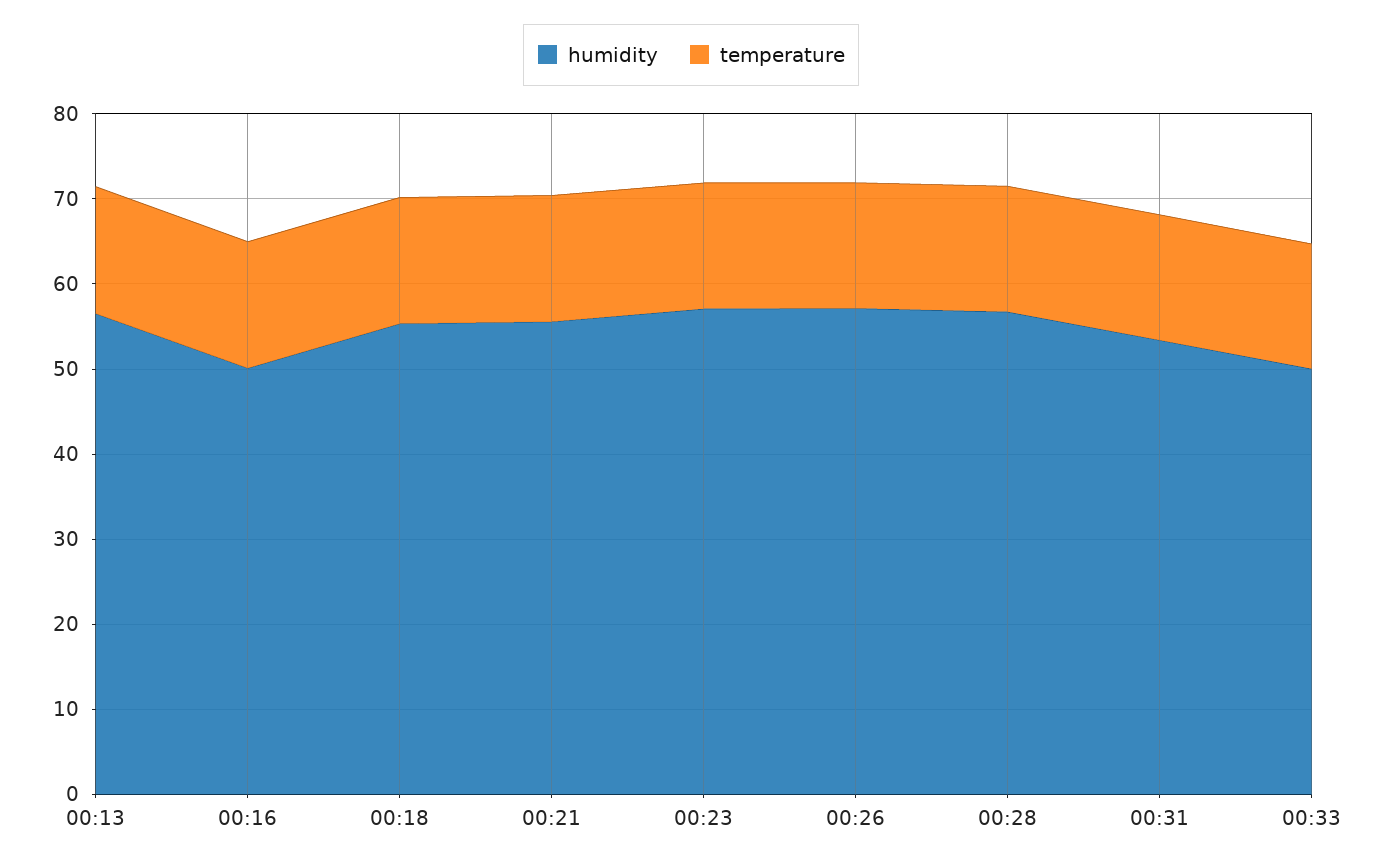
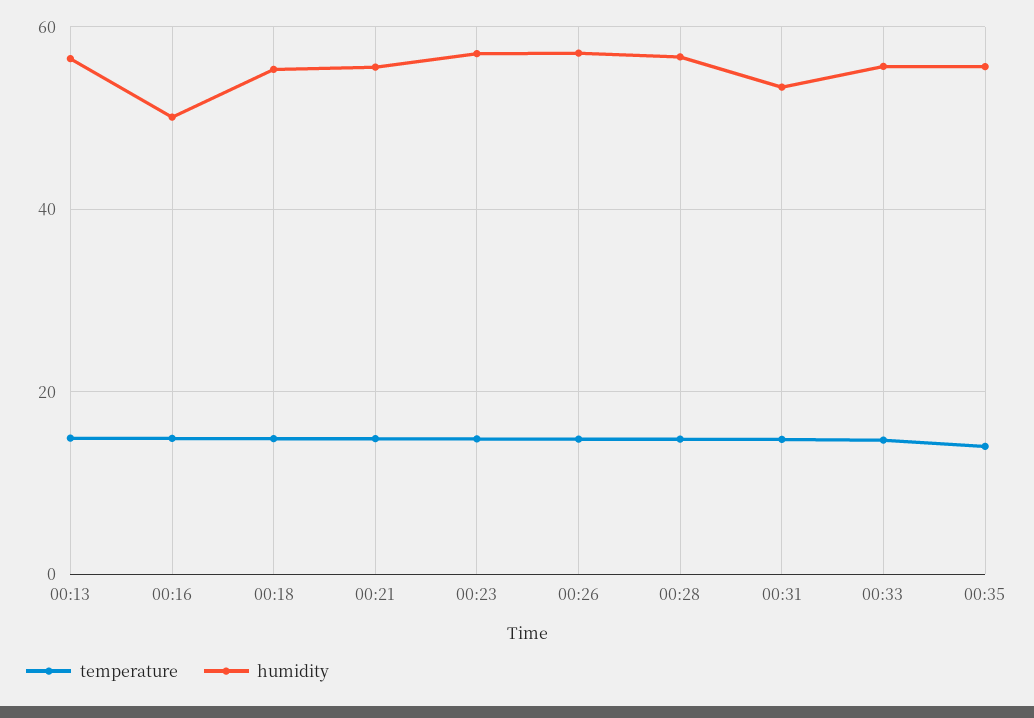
humidity, 00:33: 50 -> 56
temperature, 00:35: none -> 14
humidity, 00:35: none -> 56

